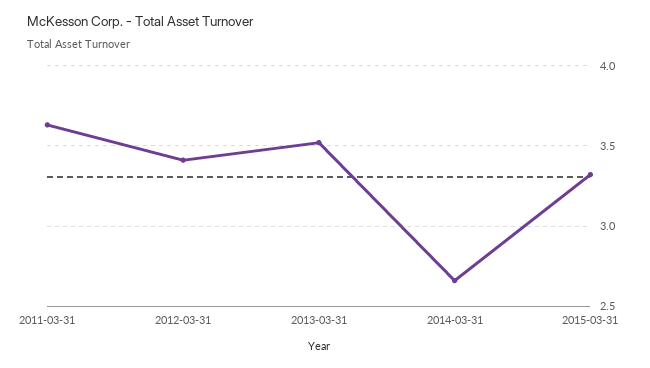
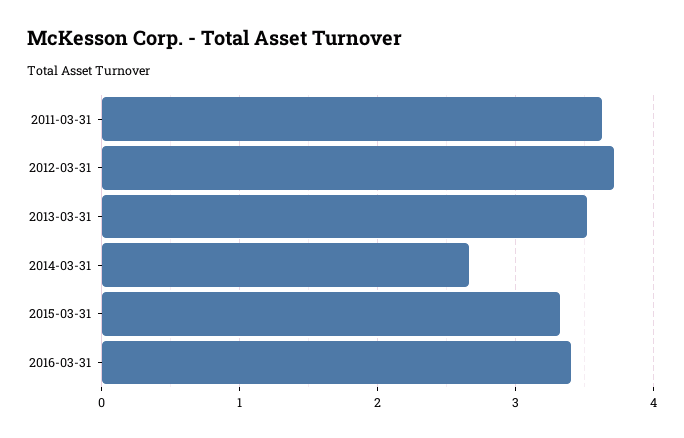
2012-03-31: 3.4 -> 3.7
2016-03-31: none -> 3.4

